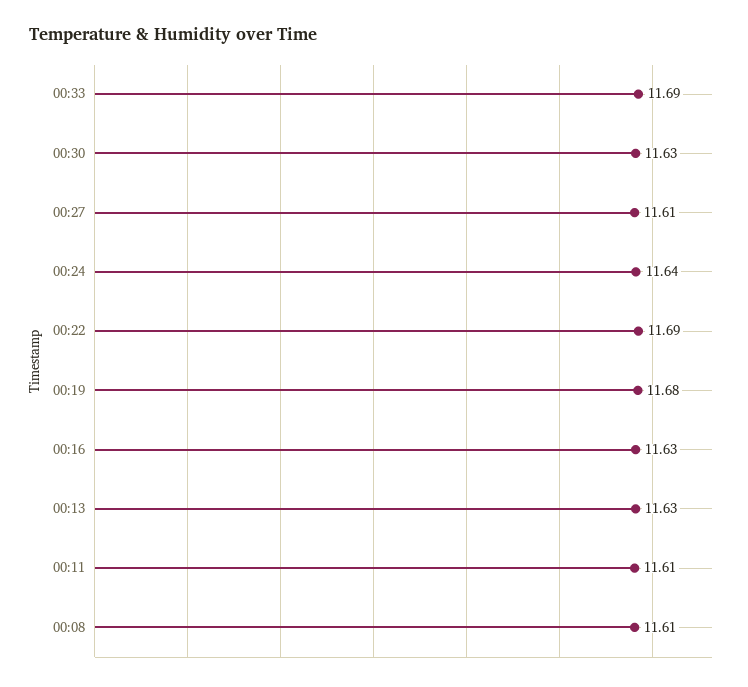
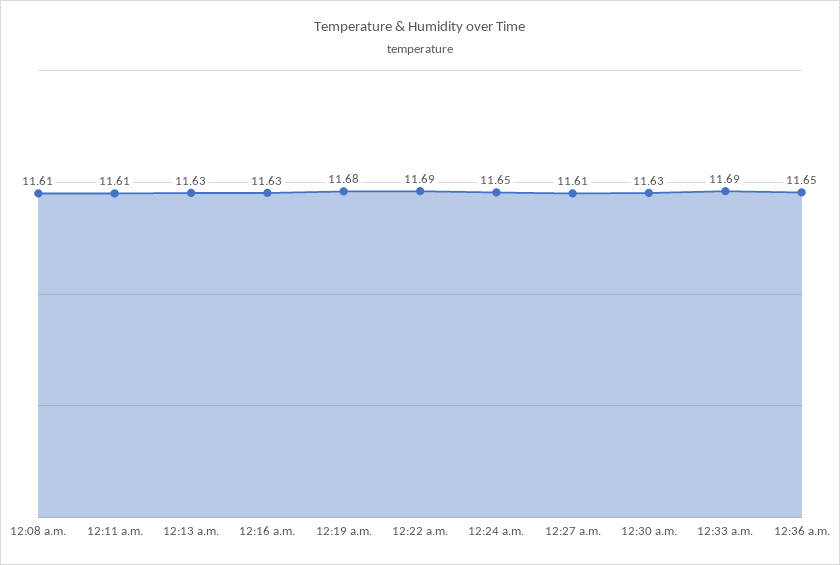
00:24: 11.64 -> 11.65
12:36 a.m.: none -> 11.65

